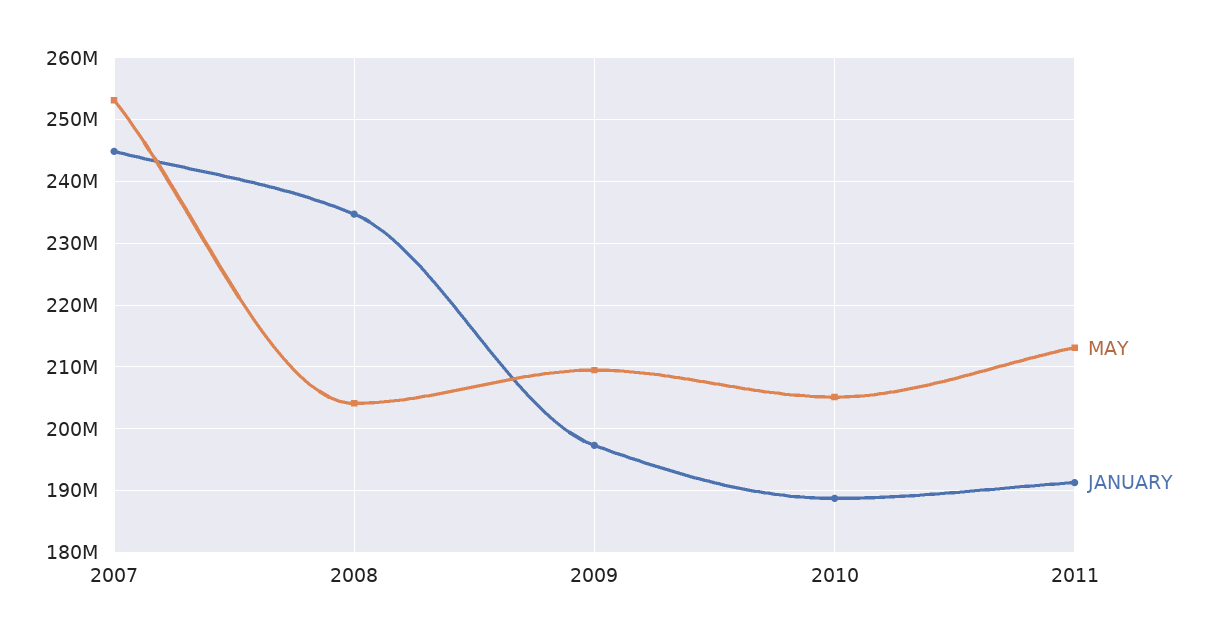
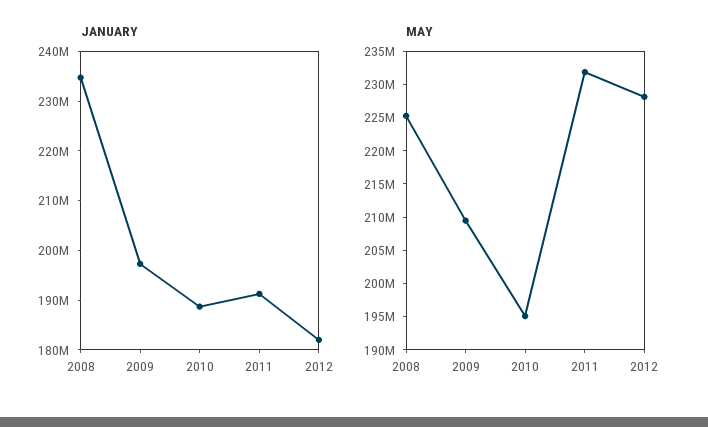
MAY, 2007: 253000000 -> none
JANUARY, 2007: 245000000 -> none
MAY, 2008: 204000000 -> 225000000
MAY, 2010: 205000000 -> 195000000
MAY, 2011: 213000000 -> 232500000
JANUARY, 2012: none -> 182000000
MAY, 2012: none -> 227500000

